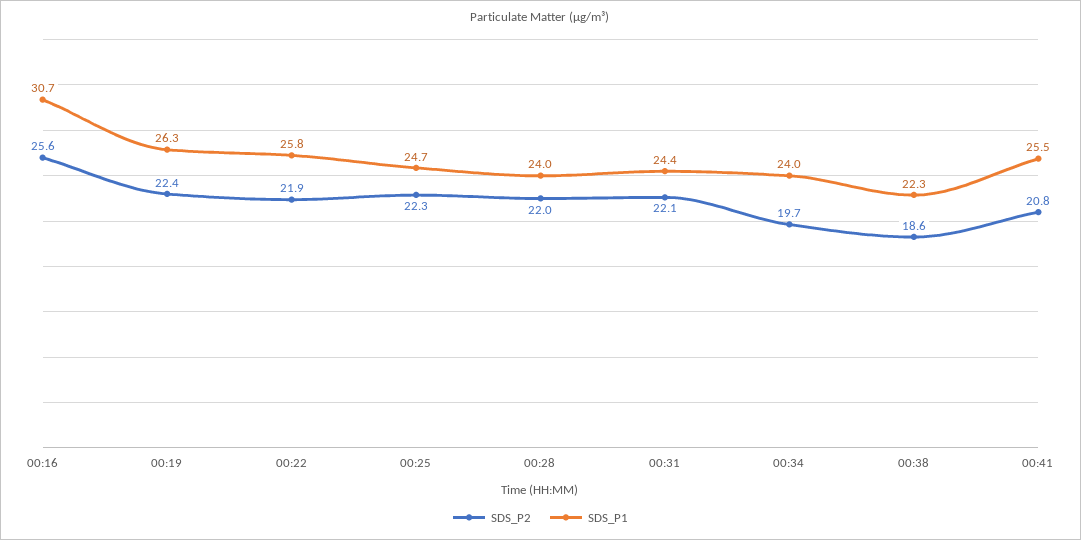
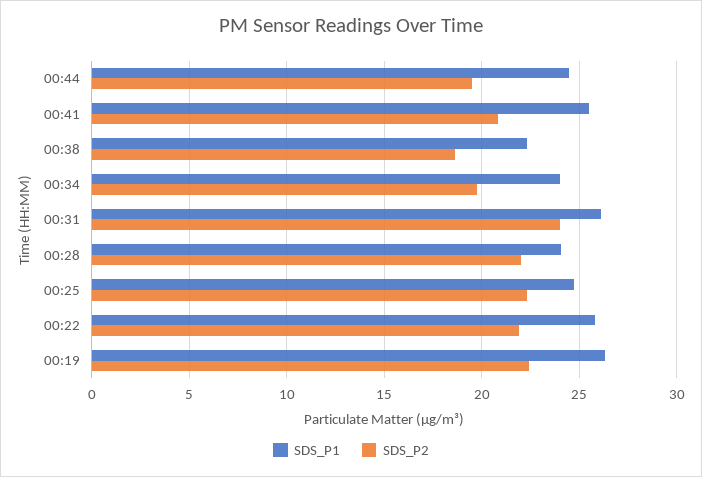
SDS_P2, 00:16: 25.6 -> none
SDS_P1, 00:16: 30.7 -> none
SDS_P2, 00:31: 22.1 -> 24
SDS_P1, 00:31: 24.4 -> 26
SDS_P1, 00:44: none -> 24.5
SDS_P2, 00:44: none -> 19.5

